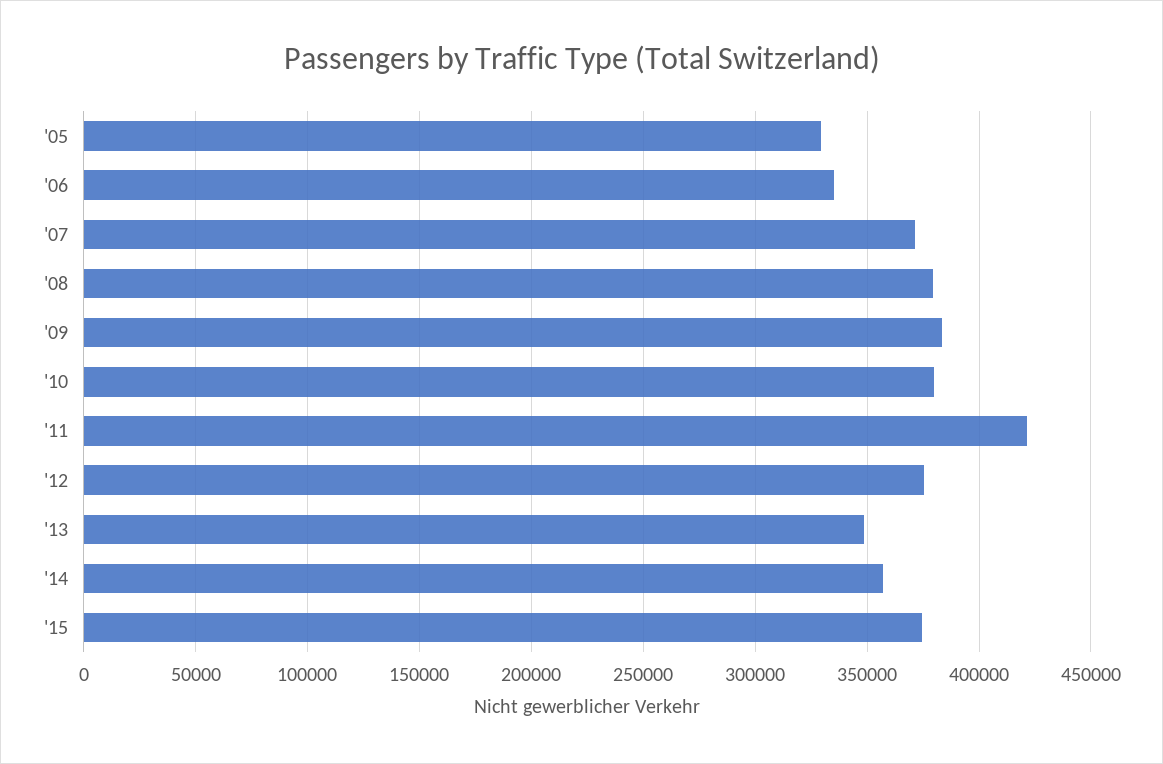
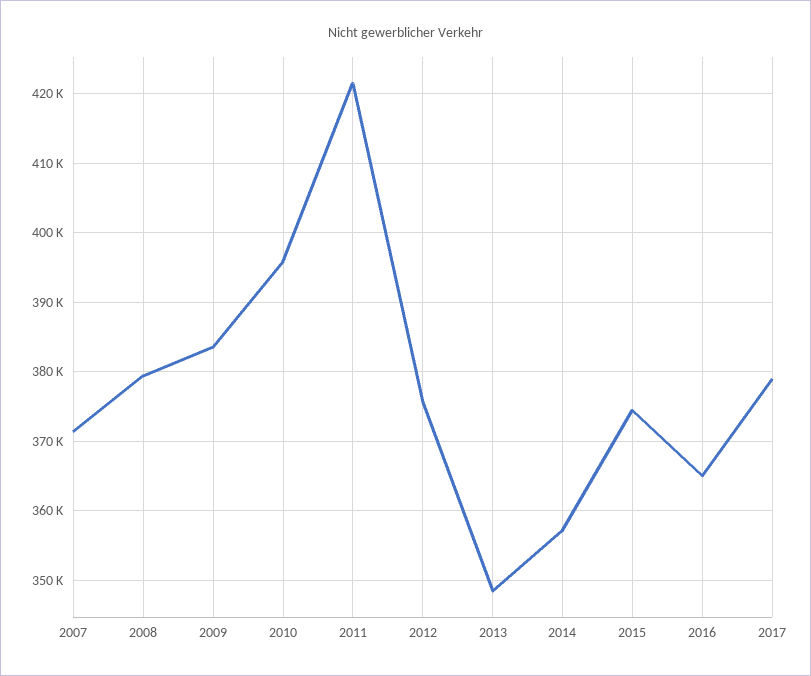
'05: 330000 -> none
'06: 335000 -> none
'10: 380000 -> 396000
2016: none -> 365000
2017: none -> 379000

